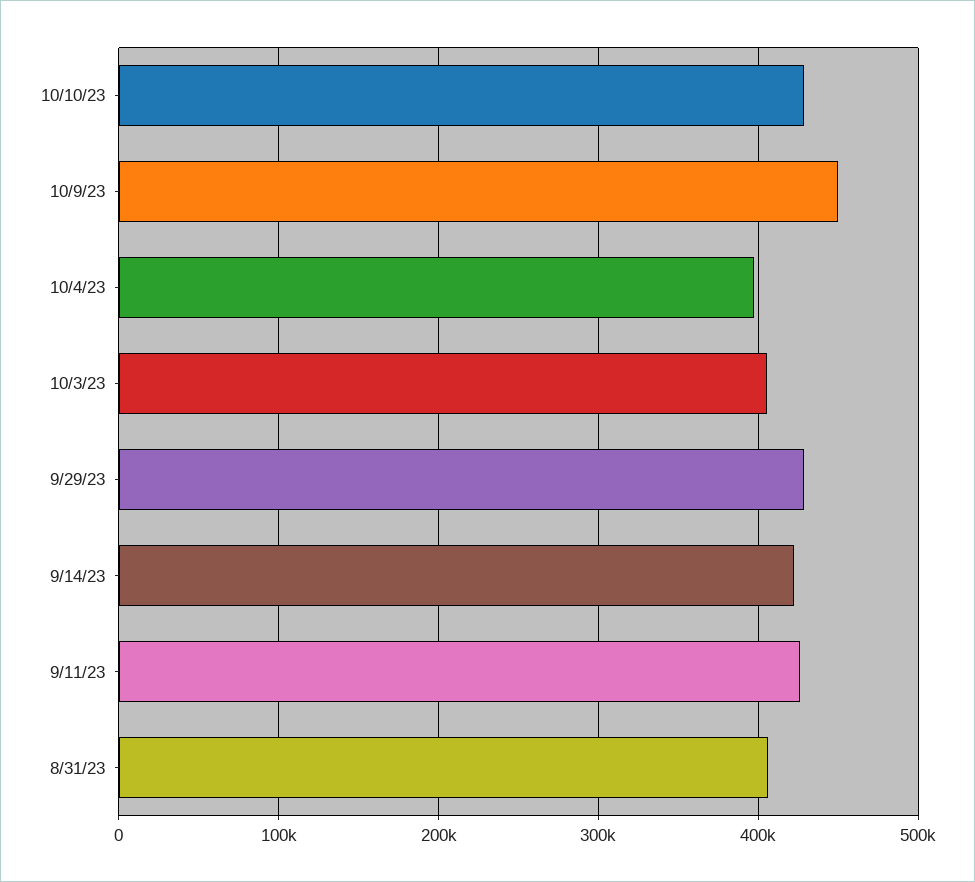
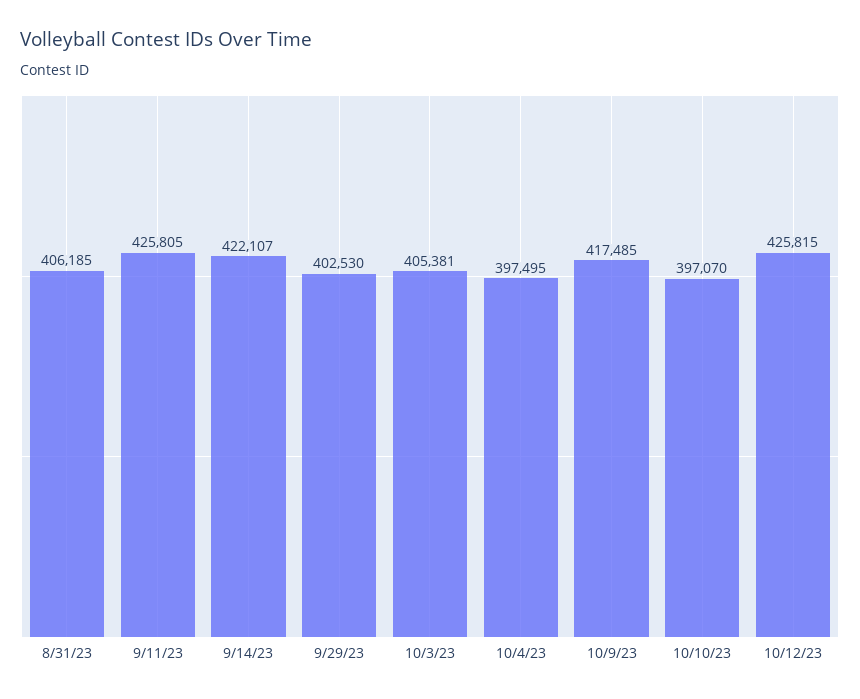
10/10/23: 430000 -> 397070
10/9/23: 450000 -> 417485
9/29/23: 430000 -> 402530
10/12/23: none -> 425815

